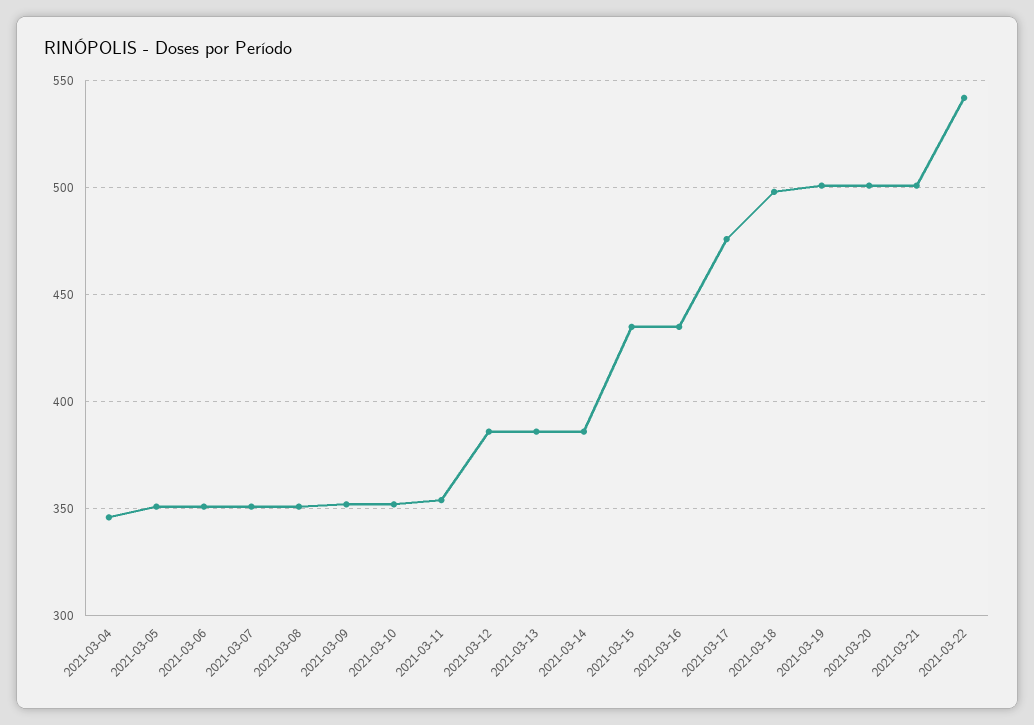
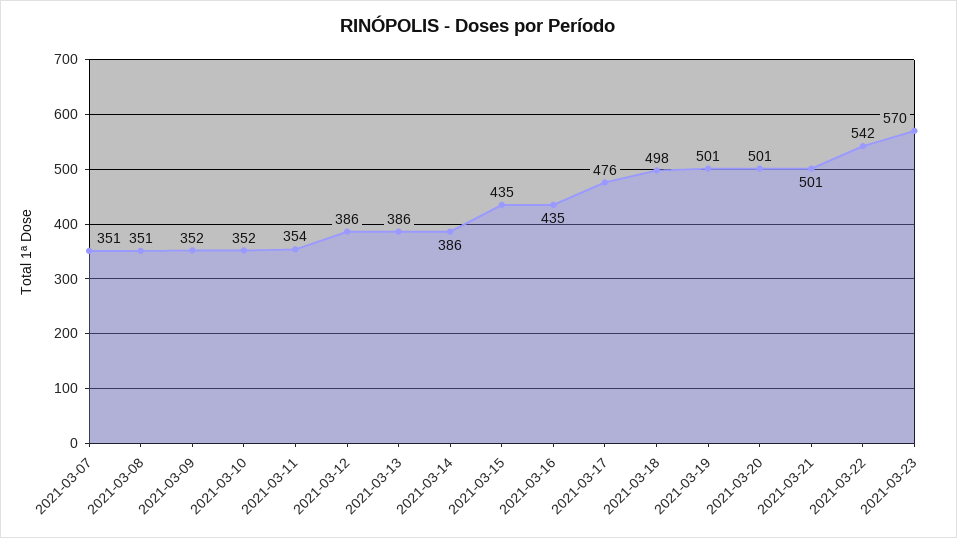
2021-03-04: 345 -> none
2021-03-05: 350 -> none
2021-03-06: 350 -> none
2021-03-23: none -> 570

